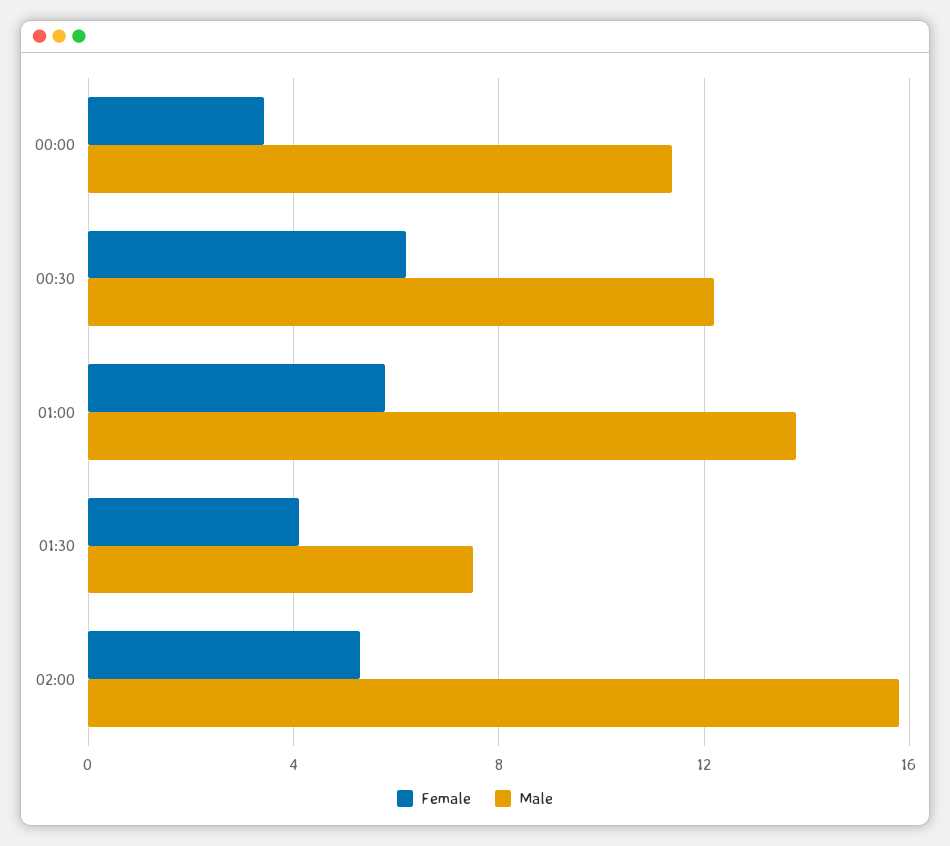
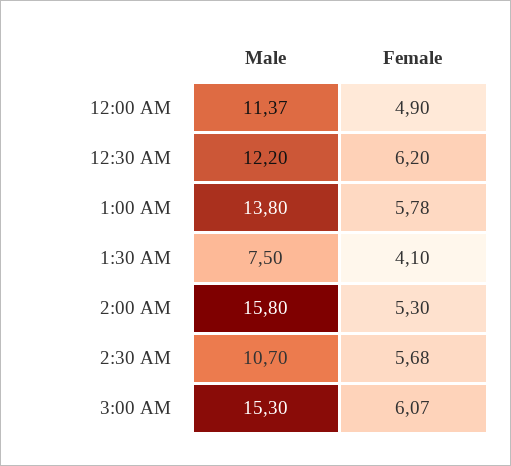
Female, 00:00: 3.5 -> 4.9
Male, 2:30 AM: none -> 10.7
Female, 2:30 AM: none -> 5.68
Male, 3:00 AM: none -> 15.3
Female, 3:00 AM: none -> 6.07

